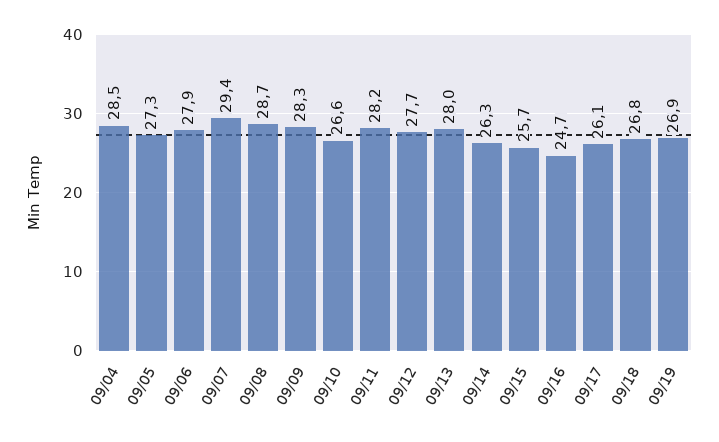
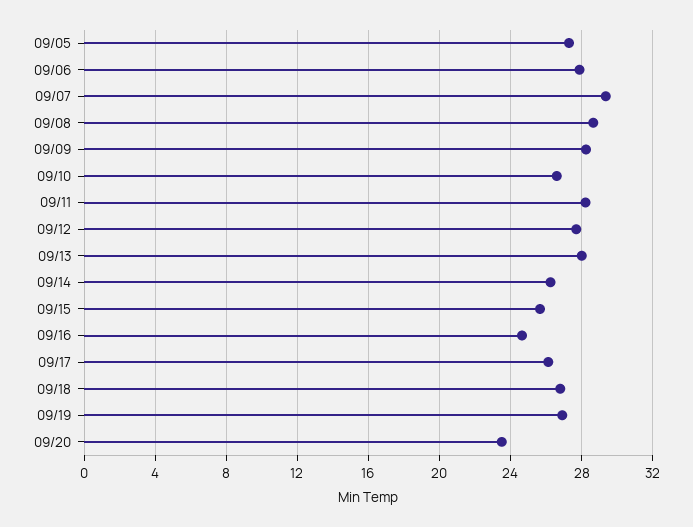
09/04: 28.5 -> none
09/20: none -> 23.5

